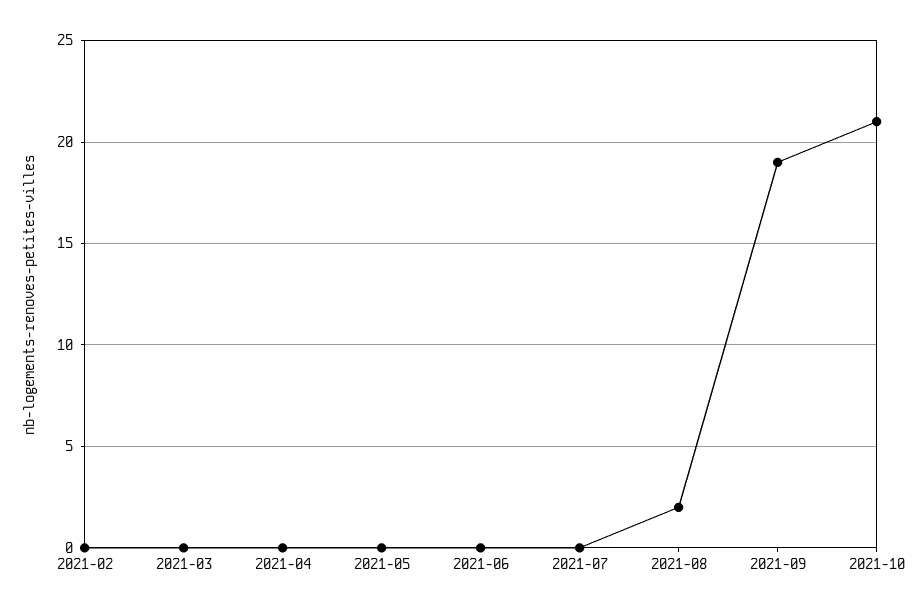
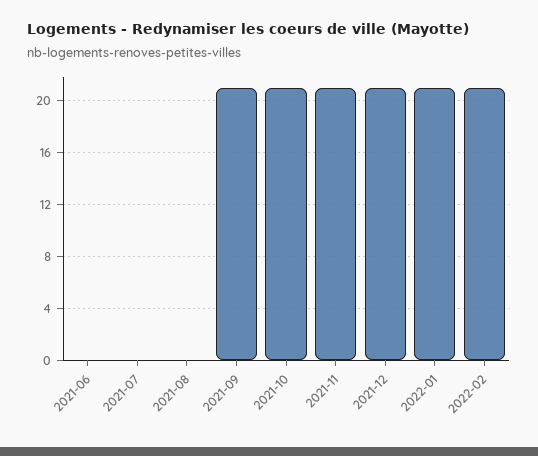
2021-02: 0 -> none
2021-03: 0 -> none
2021-04: 0 -> none
2021-05: 0 -> none
2021-08: 2 -> 0
2021-09: 19 -> 21
2021-11: none -> 21
2021-12: none -> 21
2022-01: none -> 21
2022-02: none -> 21

